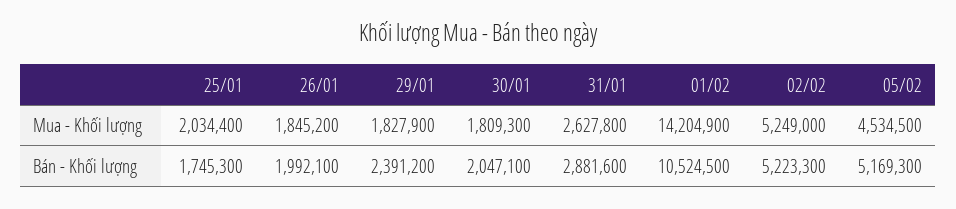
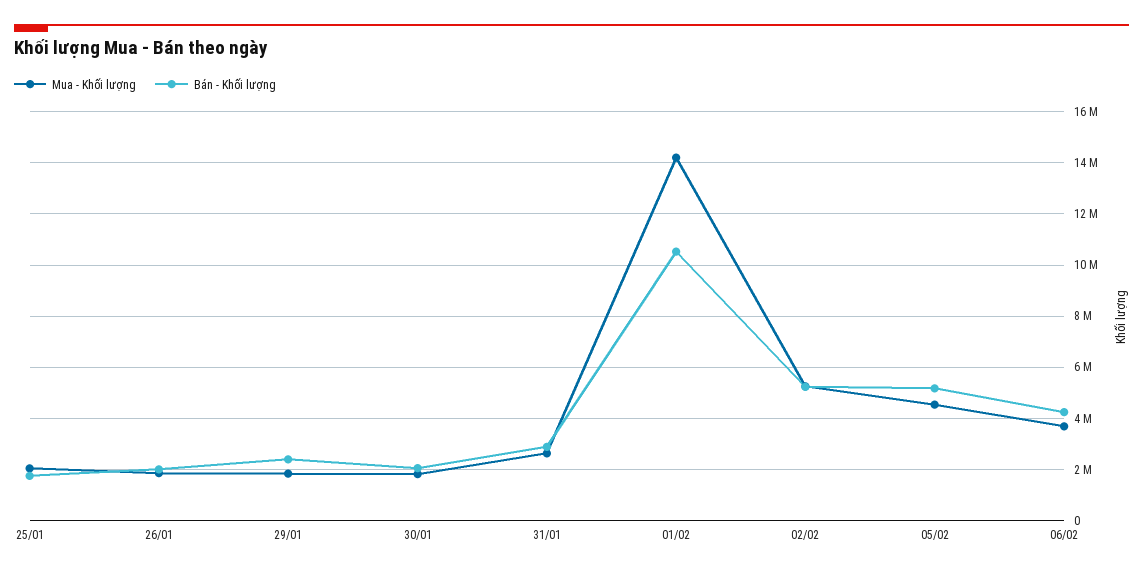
Mua - Khối lượng, 06/02: none -> 3750000
Bán - Khối lượng, 06/02: none -> 4250000

